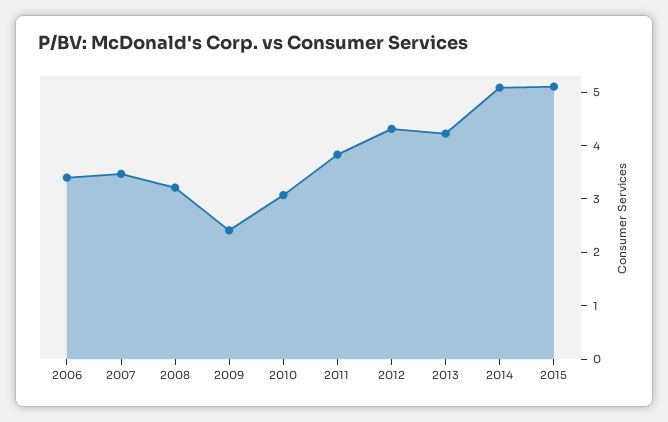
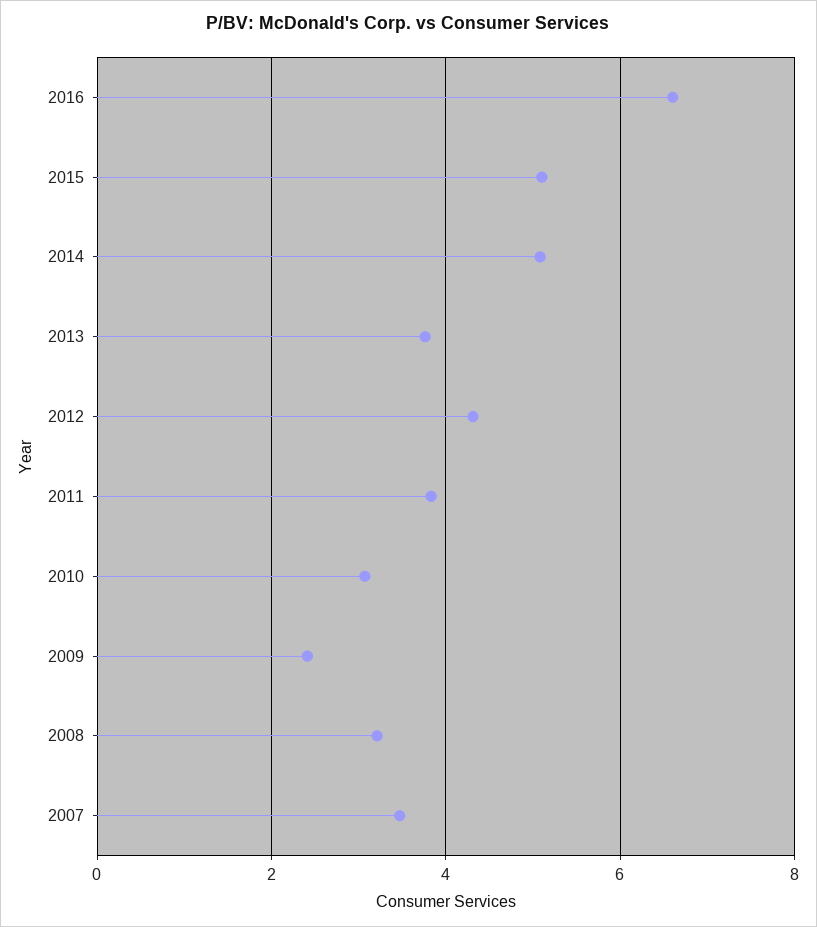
2006: 3.4 -> none
2013: 4.2 -> 3.8
2016: none -> 6.6

